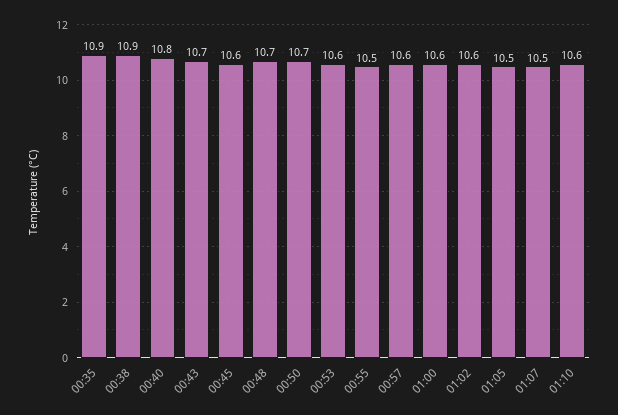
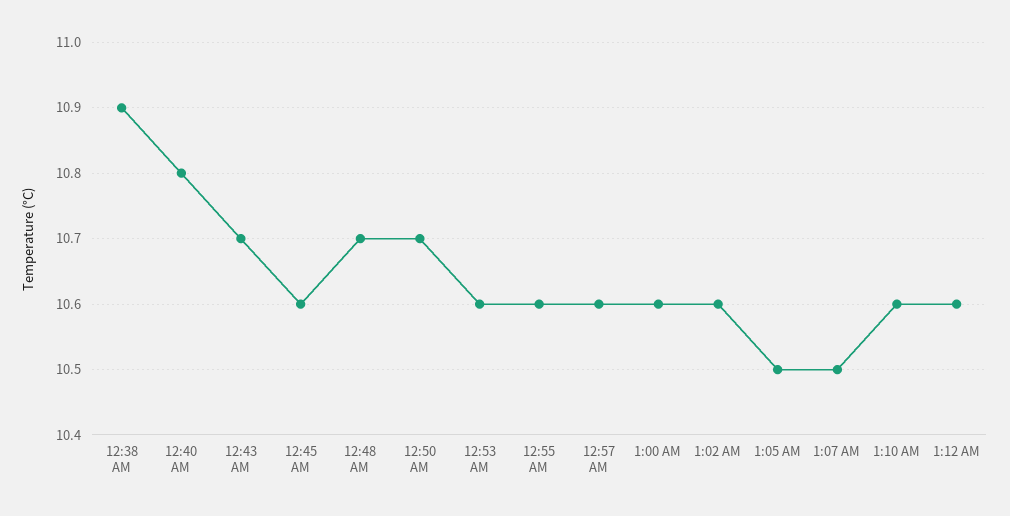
00:35: 10.9 -> none
00:55: 10.5 -> 10.6
1:12 AM: none -> 10.6

